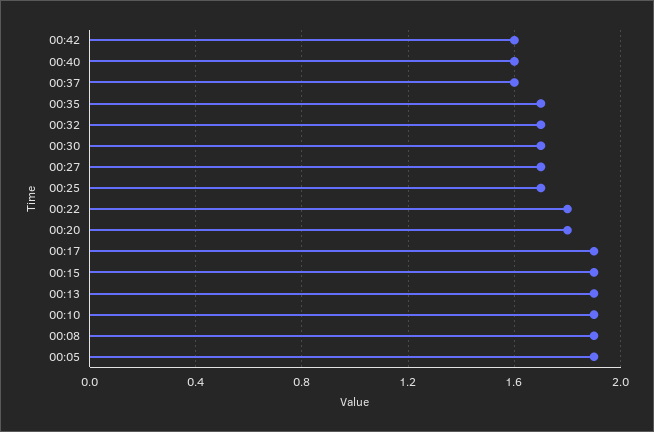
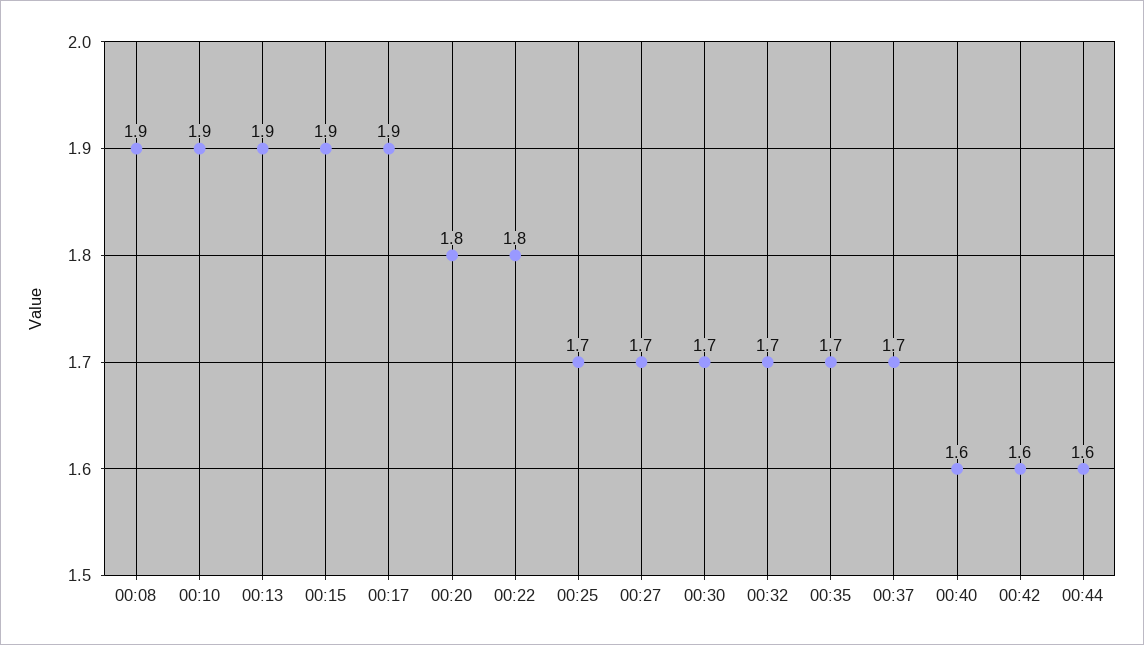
00:37: 1.6 -> 1.7
00:05: 1.9 -> none
00:44: none -> 1.6

